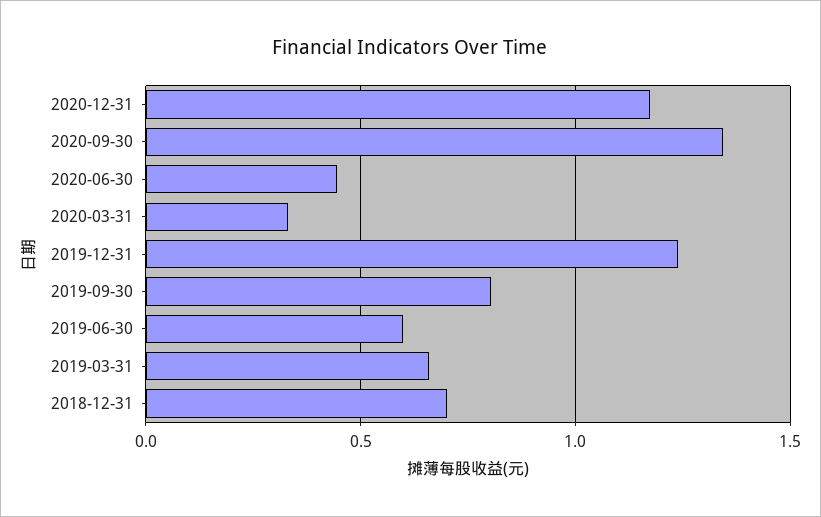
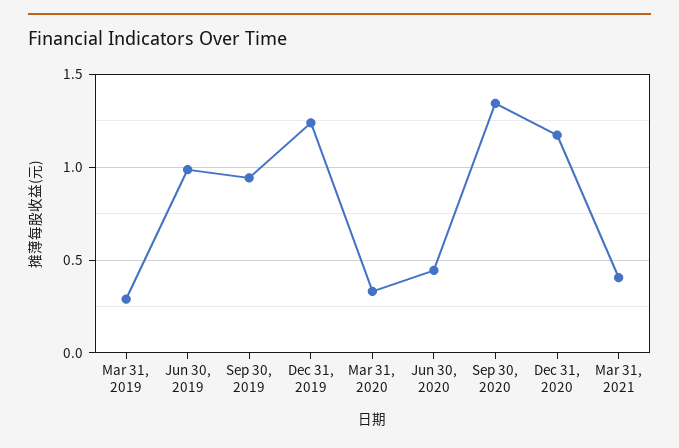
2019-09-30: 0.8 -> 0.95
2019-06-30: 0.6 -> 1
2019-03-31: 0.65 -> 0.3
2018-12-31: 0.7 -> none
Mar 31, 2021: none -> 0.4

